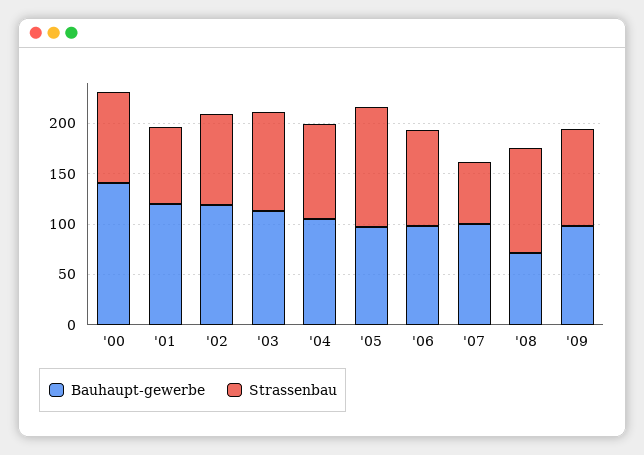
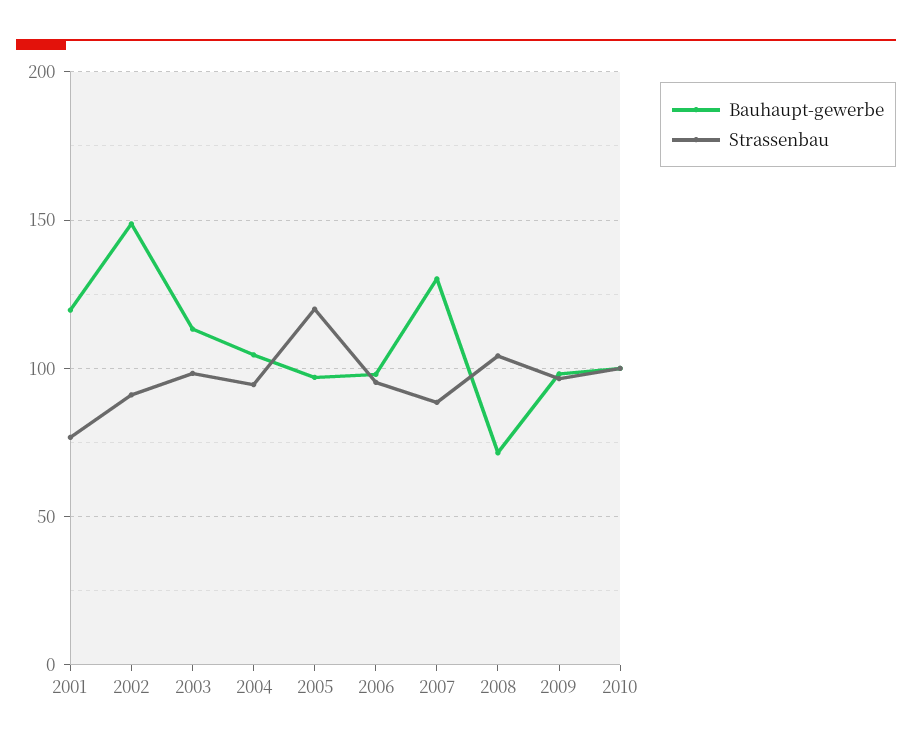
Bauhaupt-gewerbe, '00: 140 -> none
Strassenbau, '00: 90 -> none
Bauhaupt-gewerbe, '02: 120 -> 150
Bauhaupt-gewerbe, '07: 100 -> 130
Strassenbau, '07: 60 -> 90
Bauhaupt-gewerbe, 2010: none -> 100
Strassenbau, 2010: none -> 100

